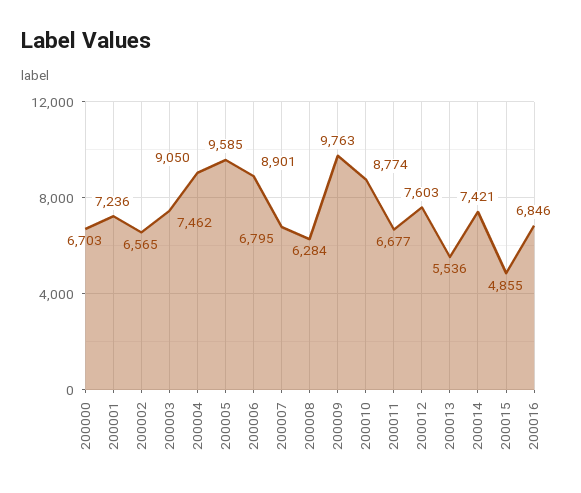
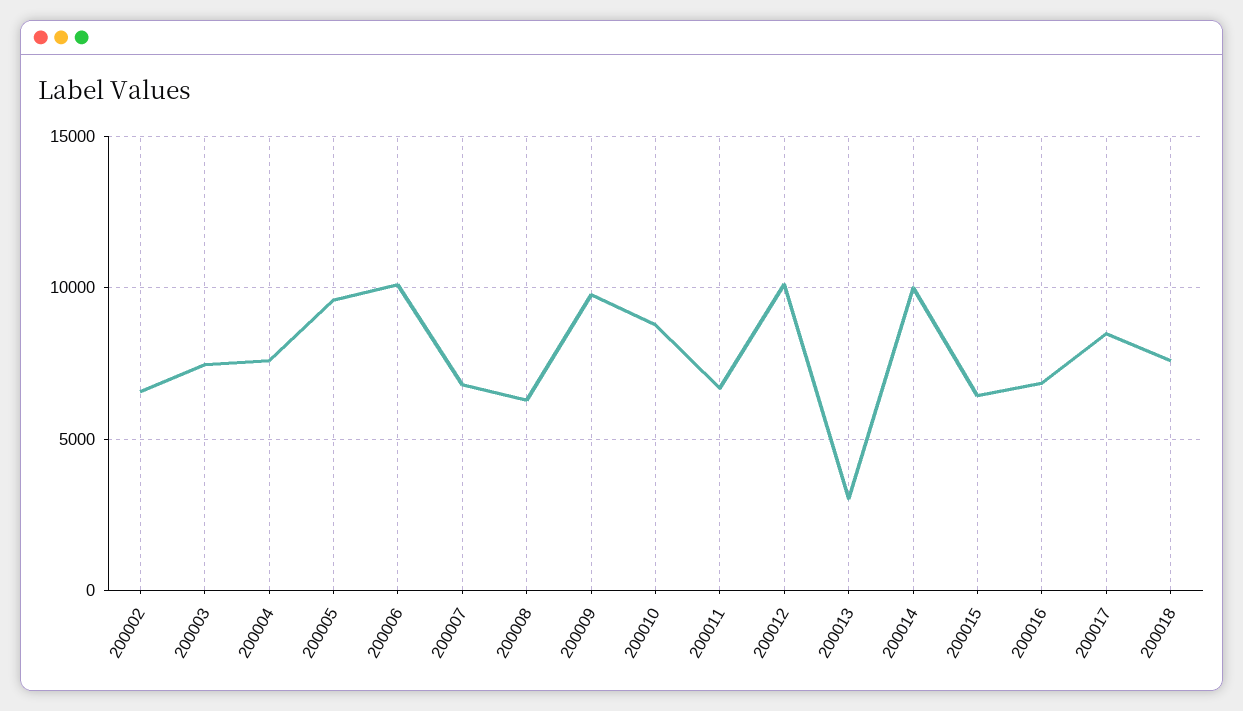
200000: 6703 -> none
200001: 7236 -> none
200004: 9050 -> 7500
200006: 8901 -> 10000
200012: 7603 -> 10000
200013: 5536 -> 3000
200014: 7421 -> 10000
200015: 4855 -> 6500
200017: none -> 8500
200018: none -> 7500

